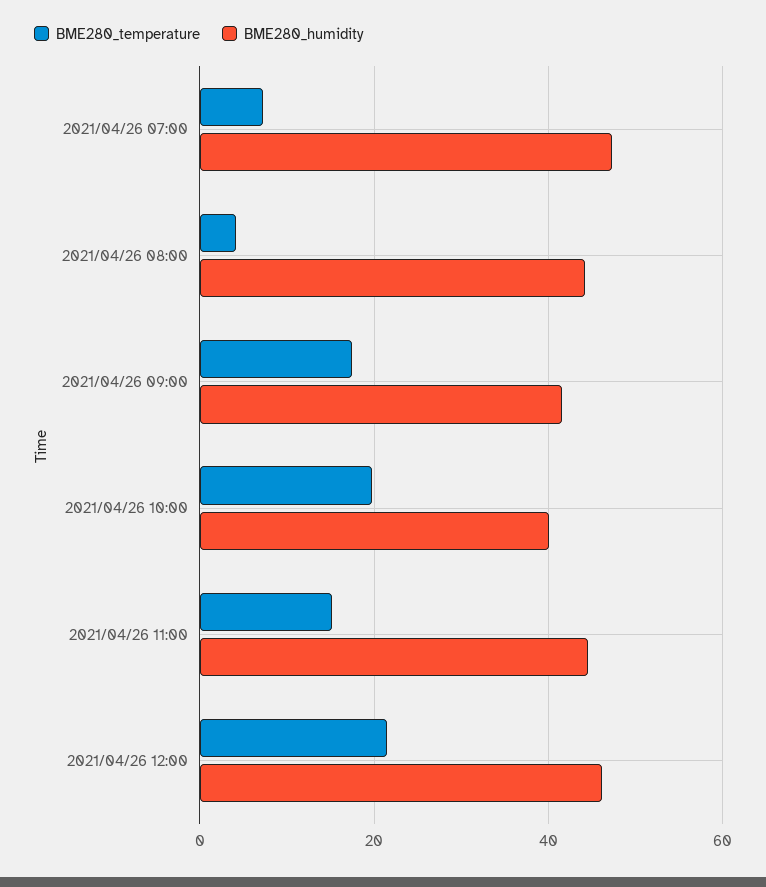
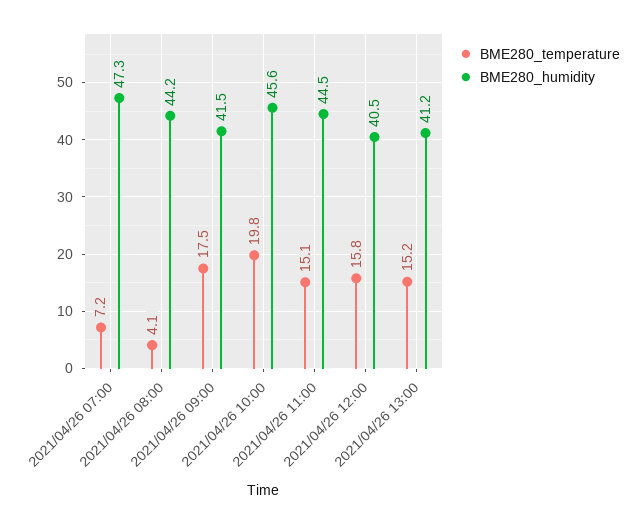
BME280_humidity, 2021/04/26 10:00: 40 -> 45.6
BME280_temperature, 2021/04/26 12:00: 22 -> 15.8
BME280_humidity, 2021/04/26 12:00: 46 -> 40.5
BME280_temperature, 2021/04/26 13:00: none -> 15.2
BME280_humidity, 2021/04/26 13:00: none -> 41.2

